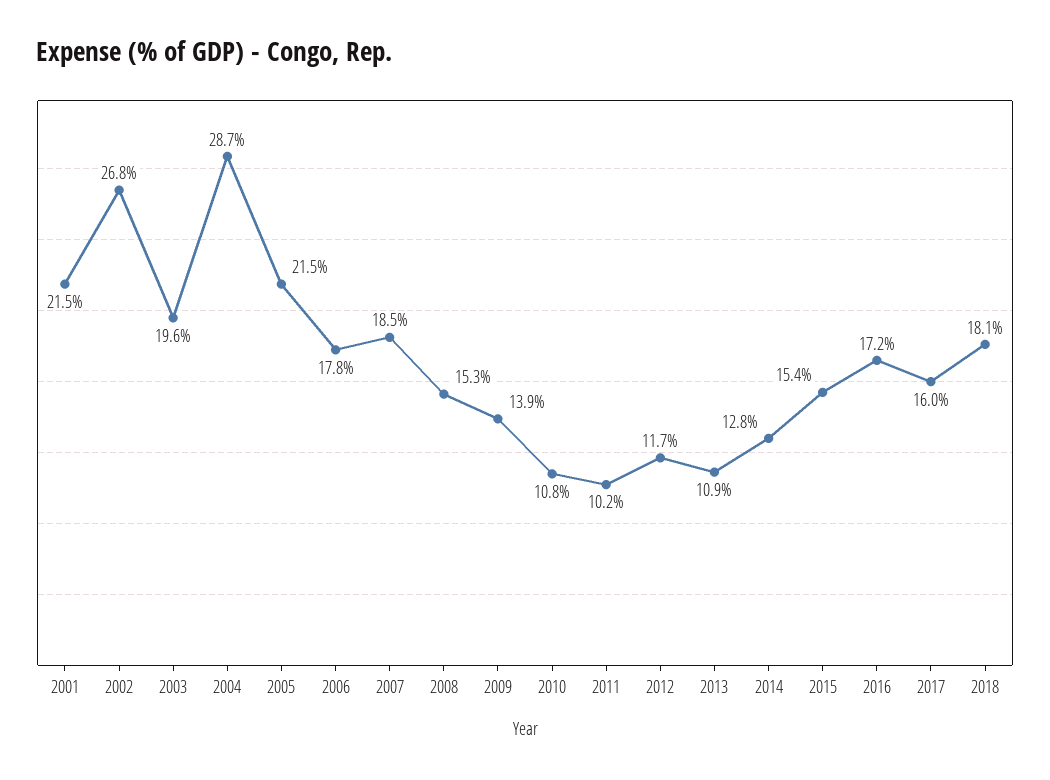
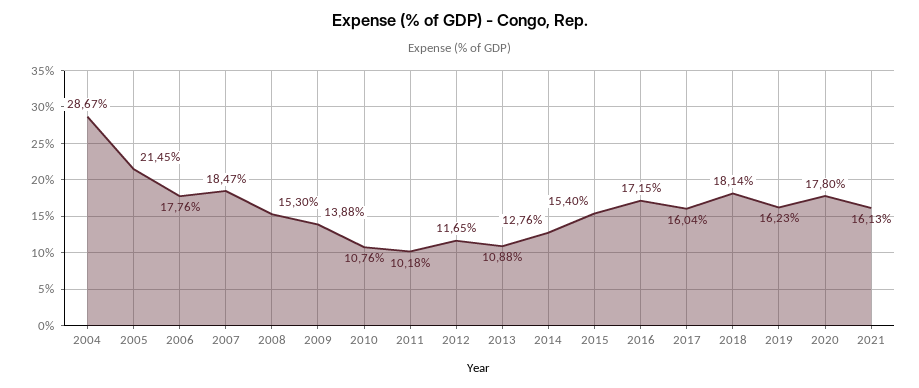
2001: 21.5 -> none
2002: 26.8 -> none
2003: 19.6 -> none
2019: none -> 16.23
2020: none -> 17.8
2021: none -> 16.13

